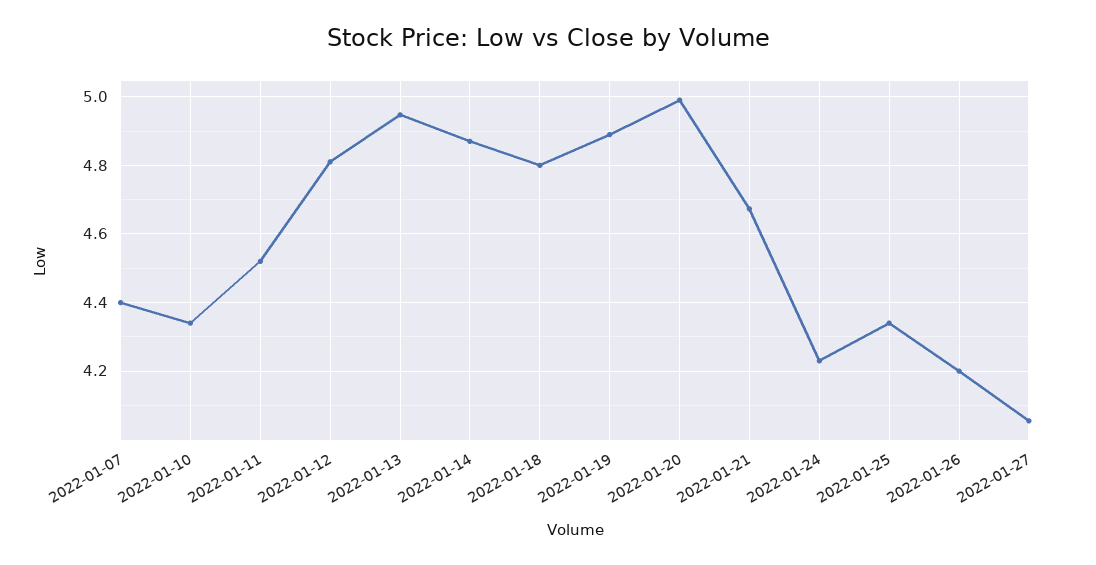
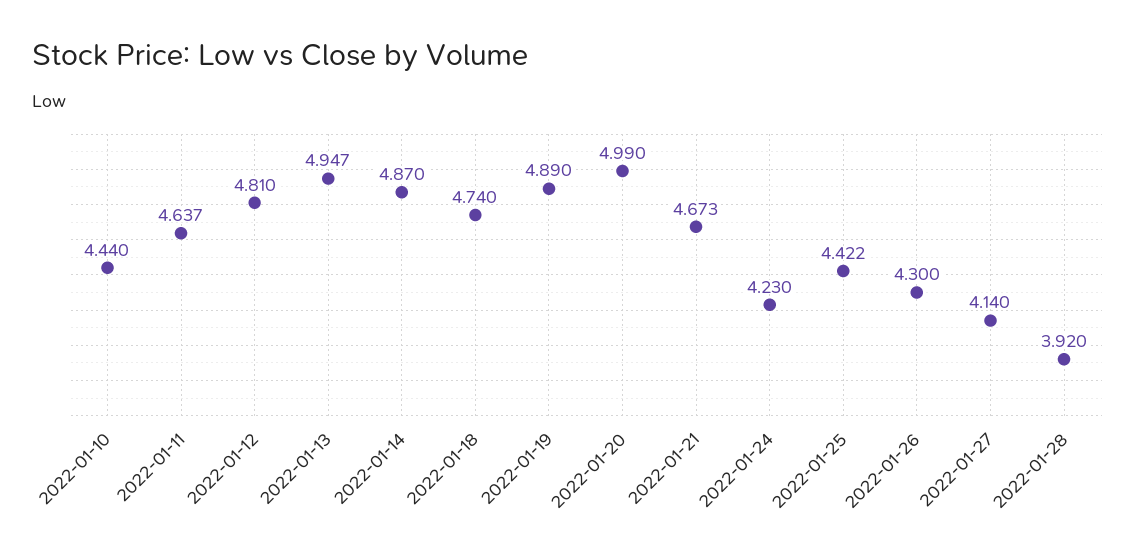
2022-01-07: 4.4 -> none
2022-01-10: 4.34 -> 4.44
2022-01-11: 4.52 -> 4.637
2022-01-18: 4.8 -> 4.74
2022-01-25: 4.34 -> 4.422
2022-01-26: 4.2 -> 4.3
2022-01-27: 4.06 -> 4.14
2022-01-28: none -> 3.92

